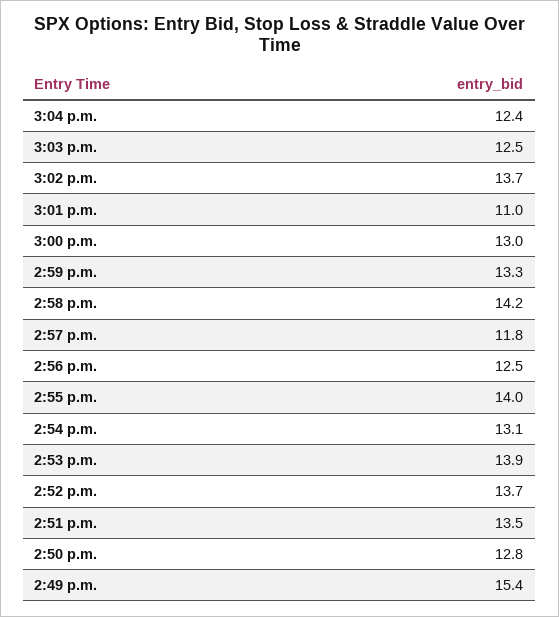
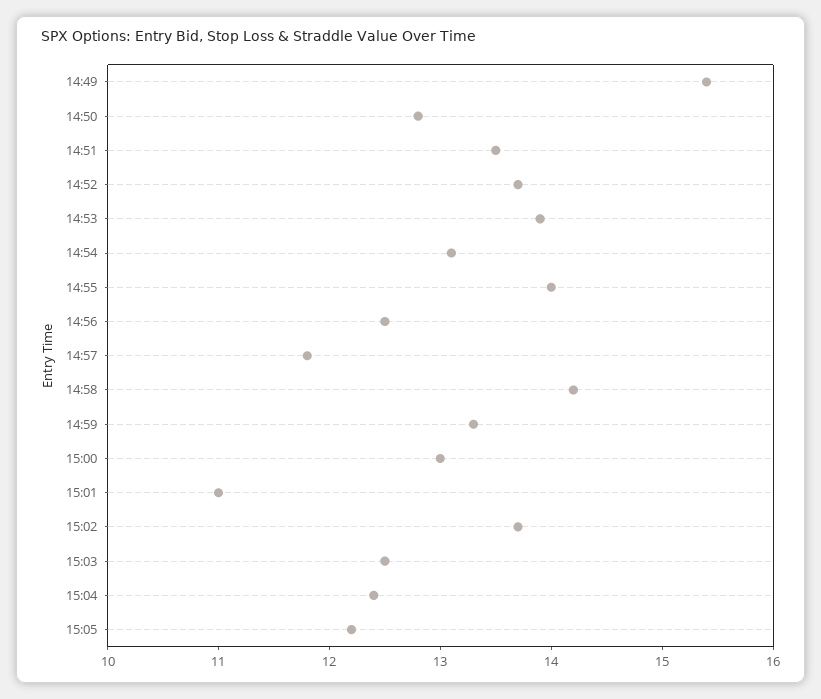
15:05: none -> 12.2

